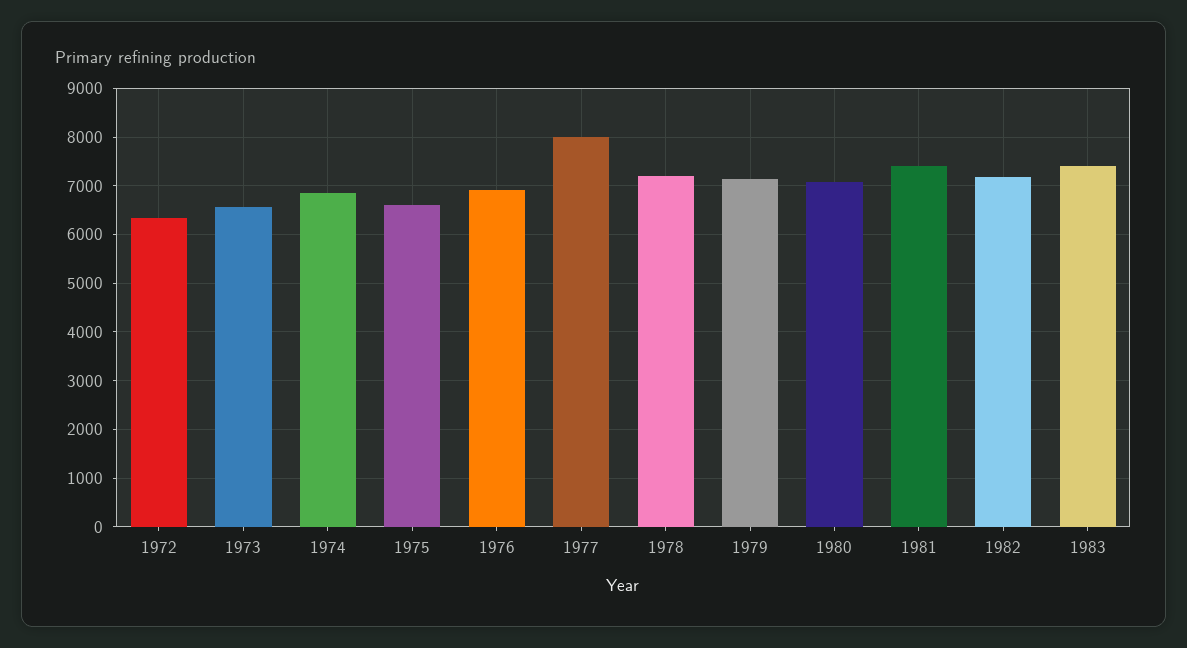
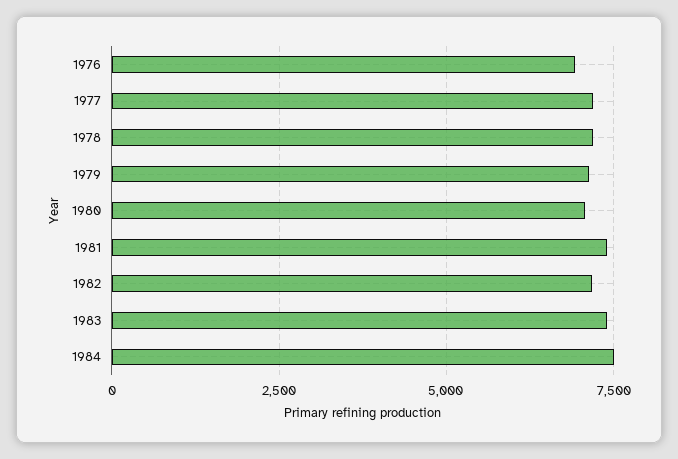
1972: 6400 -> none
1973: 6600 -> none
1974: 6800 -> none
1975: 6600 -> none
1977: 8000 -> 7250
1984: none -> 7500

